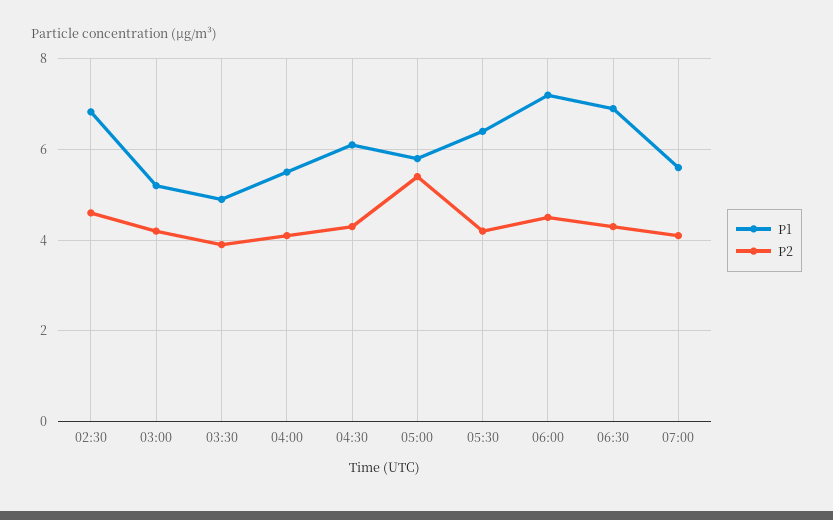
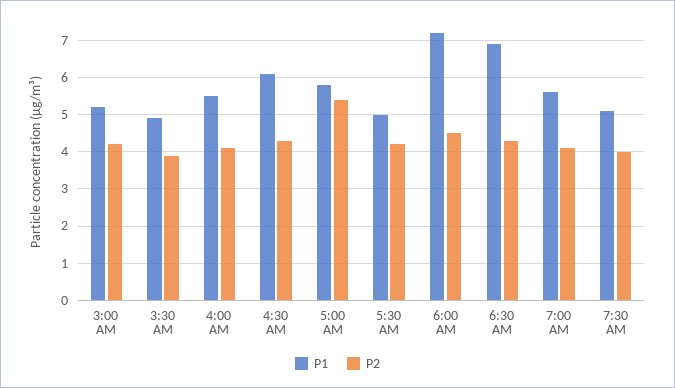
P1, 02:30: 6.8 -> none
P2, 02:30: 4.6 -> none
P1, 05:30: 6.4 -> 5
P1, 7:30 AM: none -> 5
P2, 7:30 AM: none -> 4

